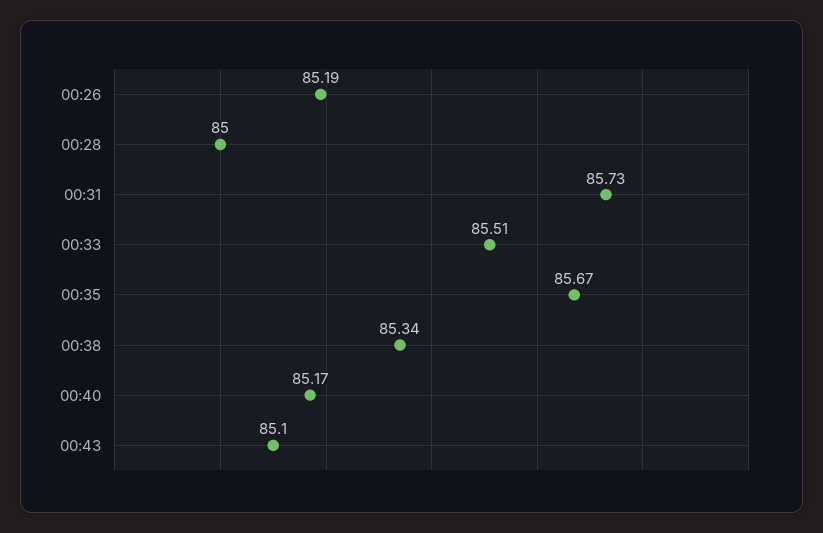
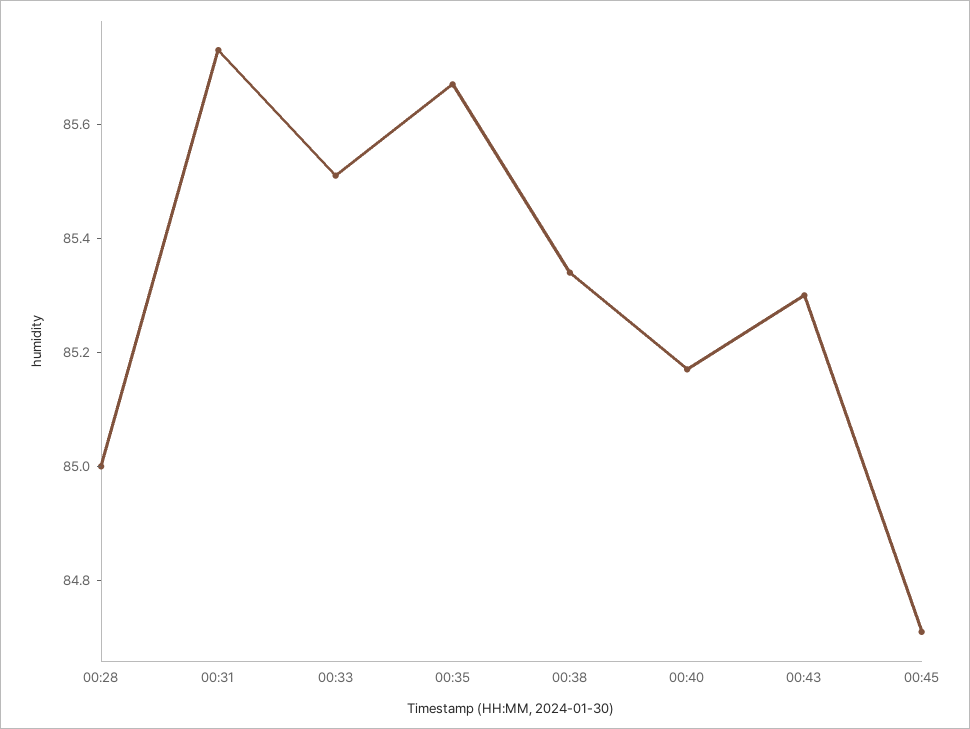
00:26: 85.19 -> none
00:43: 85.1 -> 85.3
00:45: none -> 84.7

